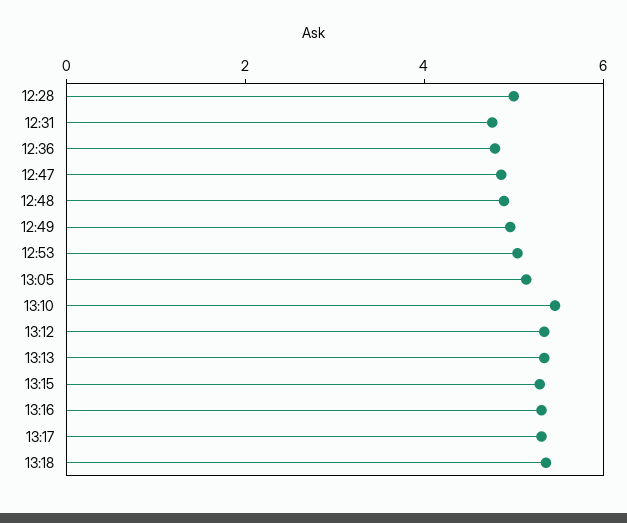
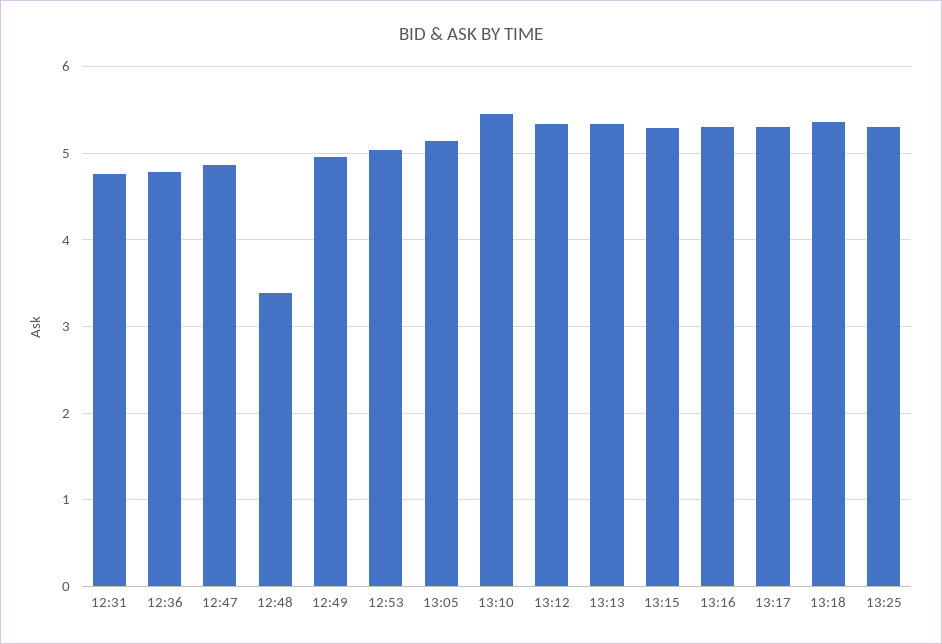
12:28: 5 -> none
12:48: 5 -> 3.4
13:25: none -> 5.3

